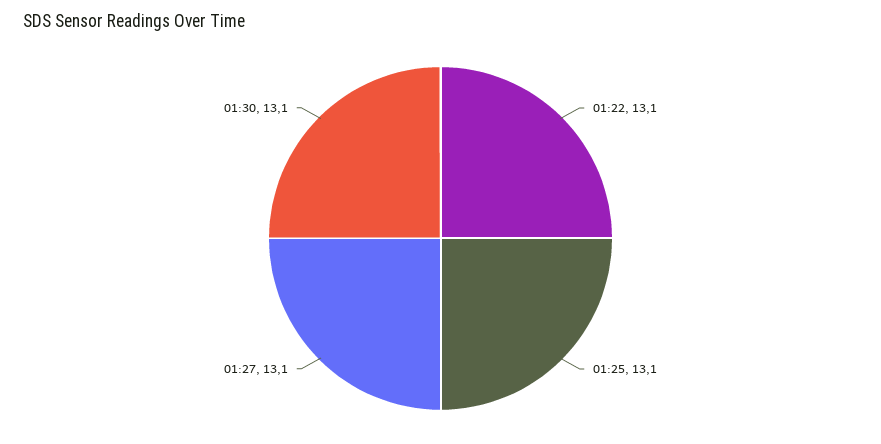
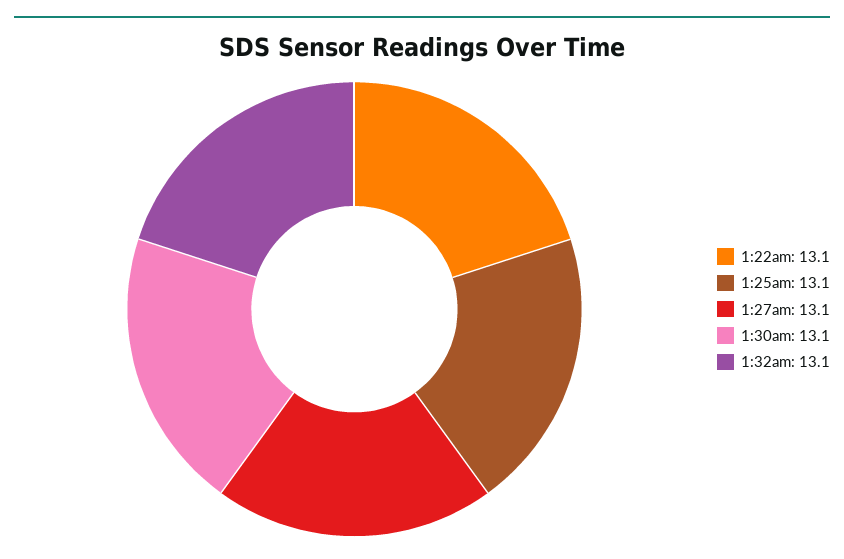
1:32am: none -> 13.1

